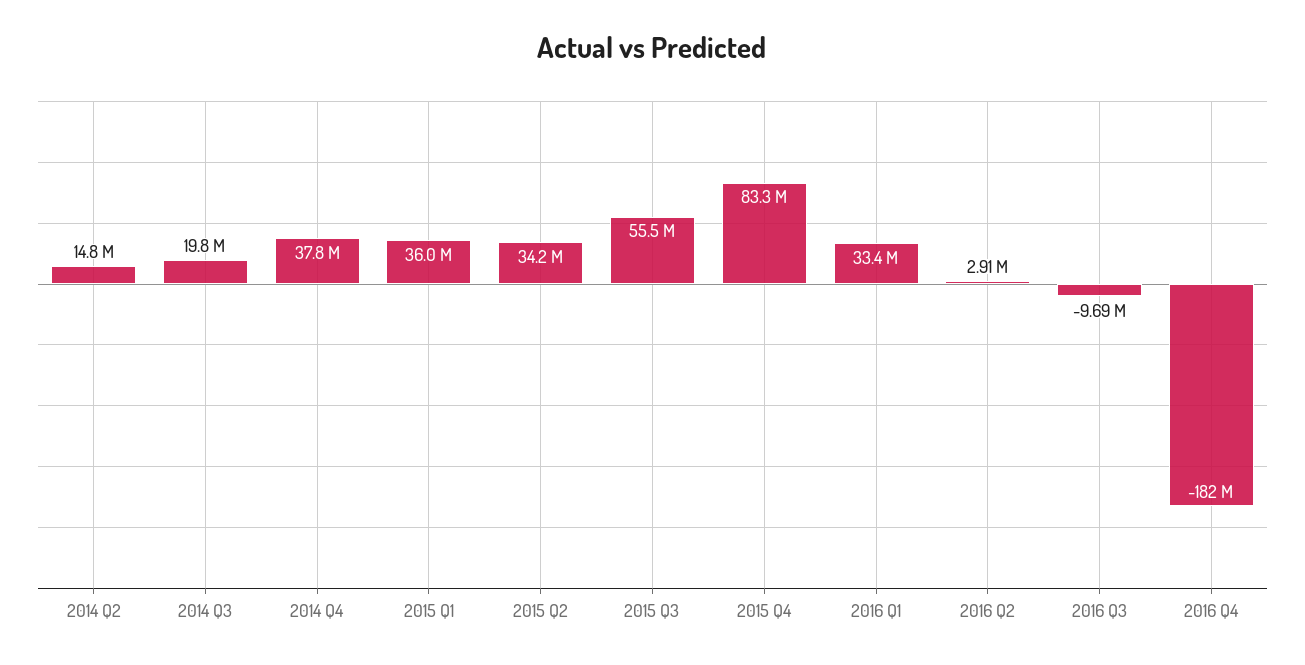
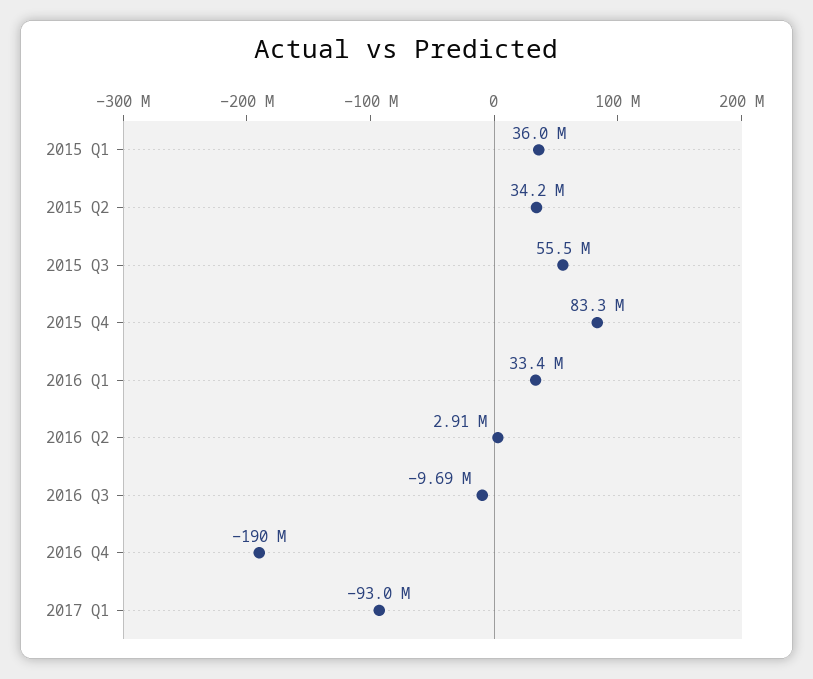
2014 Q2: 14800000 -> none
2014 Q3: 19800000 -> none
2014 Q4: 37800000 -> none
2016 Q4: -182000000 -> -190000000
2017 Q1: none -> -93000000

